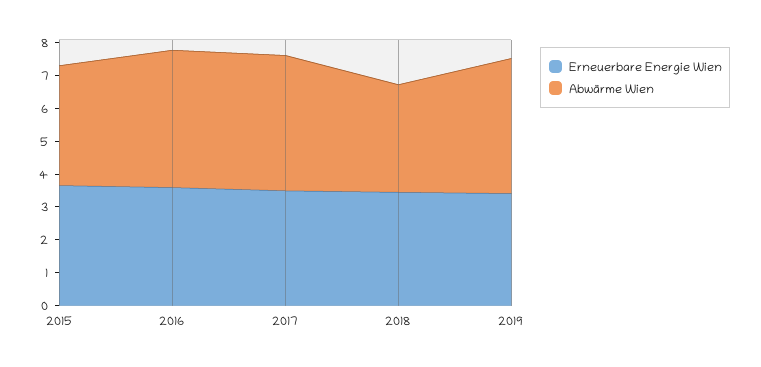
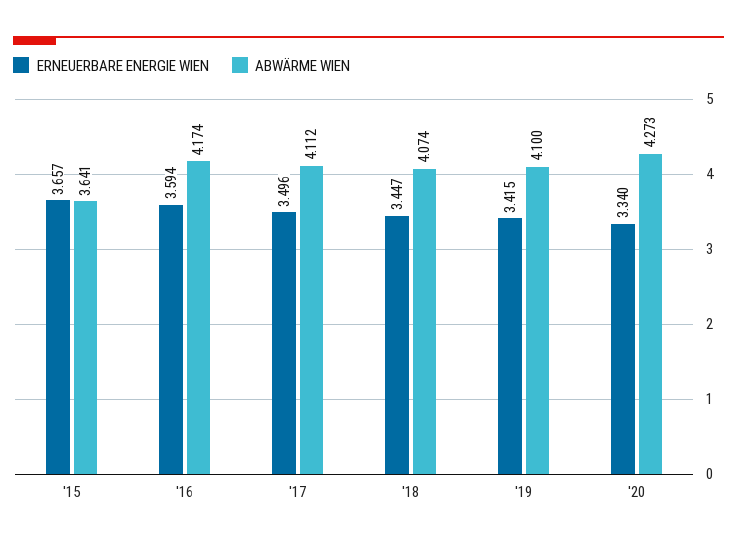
Abwärme Wien, 2018: 3.25 -> 4.074
Erneuerbare Energie Wien, '20: none -> 3.34
Abwärme Wien, '20: none -> 4.273

